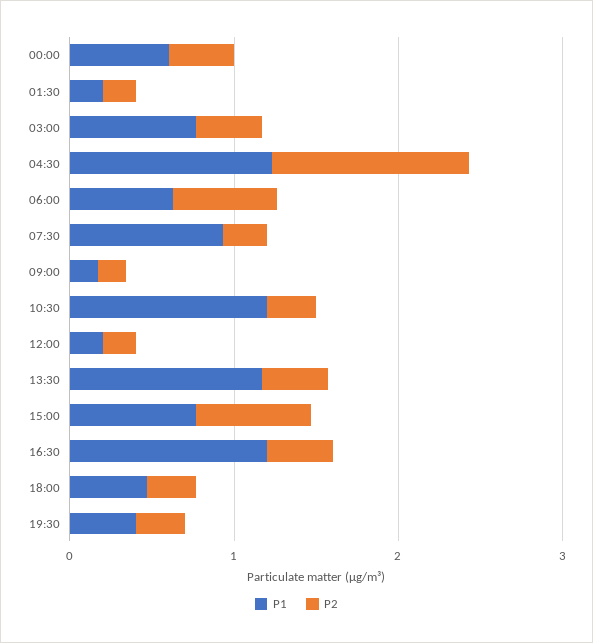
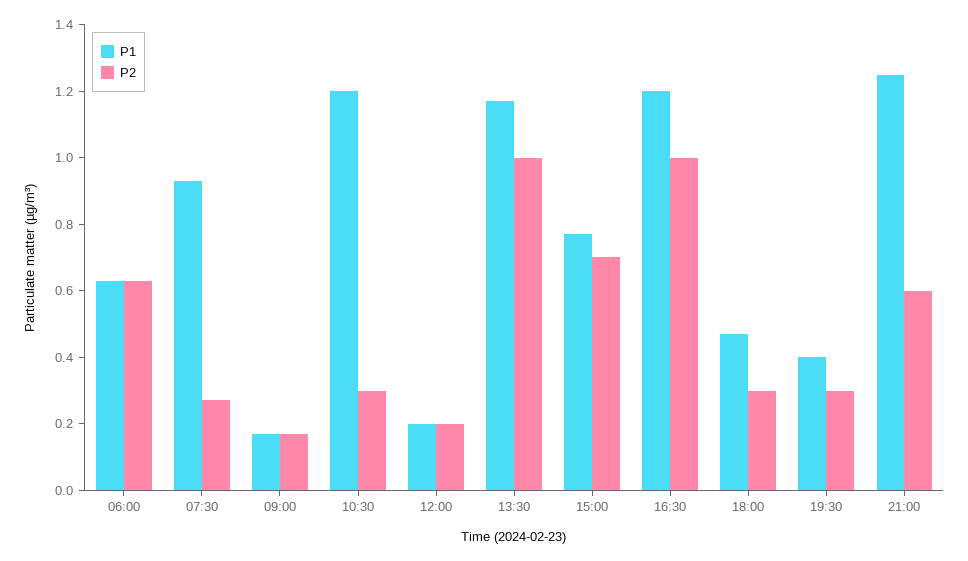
P1, 00:00: 0.6 -> none
P2, 00:00: 0.4 -> none
P1, 01:30: 0.2 -> none
P2, 01:30: 0.2 -> none
P1, 03:00: 0.8 -> none
P2, 03:00: 0.4 -> none
P1, 04:30: 1.2 -> none
P2, 04:30: 1.2 -> none
P2, 13:30: 0.4 -> 1
P2, 16:30: 0.4 -> 1
P1, 21:00: none -> 1.25
P2, 21:00: none -> 0.6

